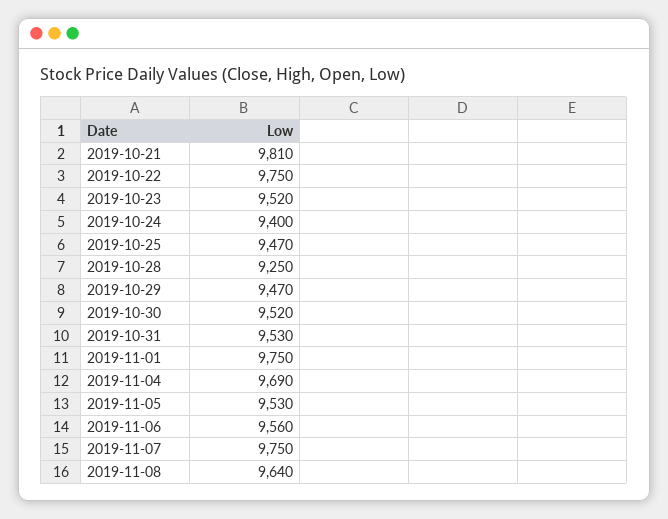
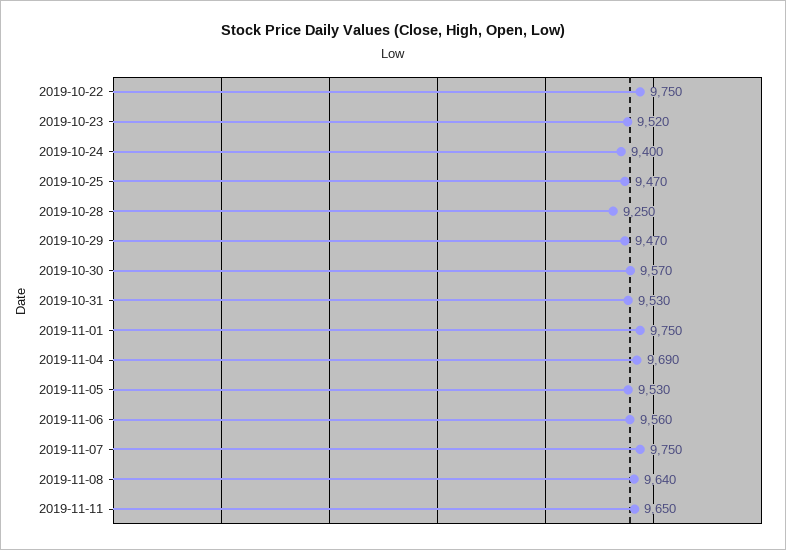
2019-10-21: 9810 -> none
2019-10-30: 9520 -> 9570
2019-11-11: none -> 9650

